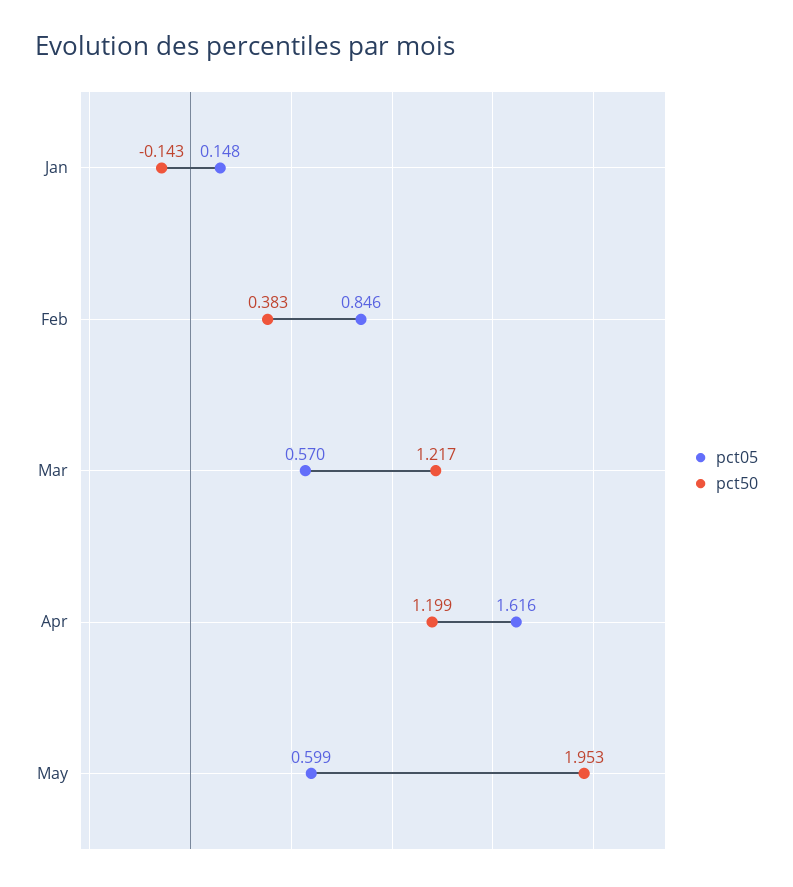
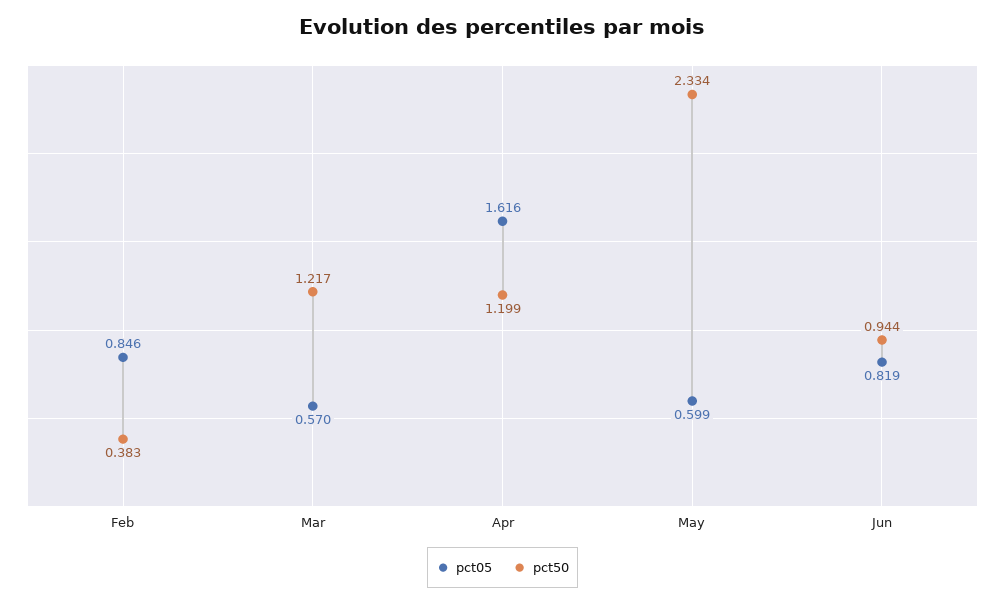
pct05, Jan: 0.148 -> none
pct50, Jan: -0.143 -> none
pct50, May: 1.953 -> 2.334
pct05, Jun: none -> 0.819
pct50, Jun: none -> 0.944

